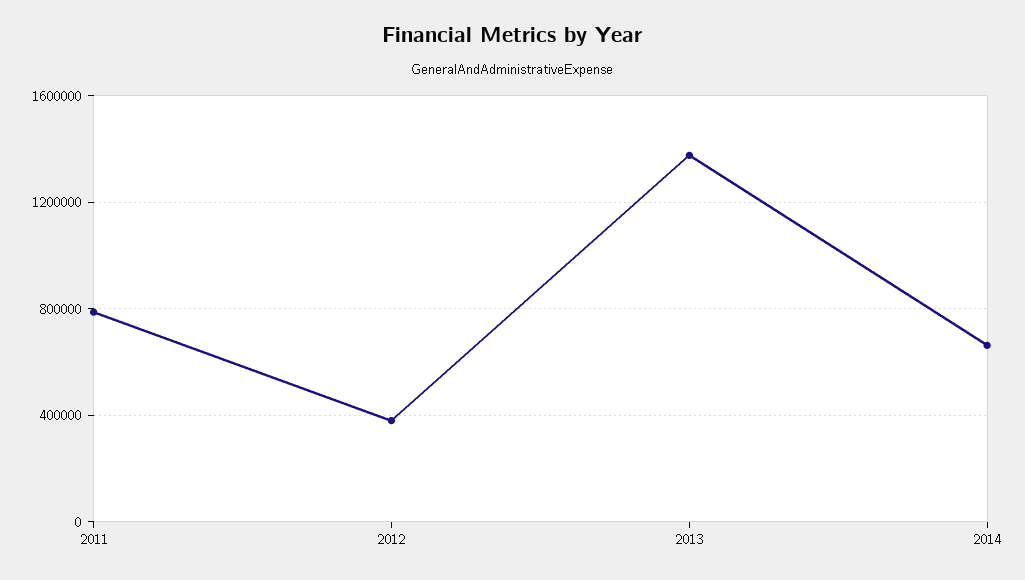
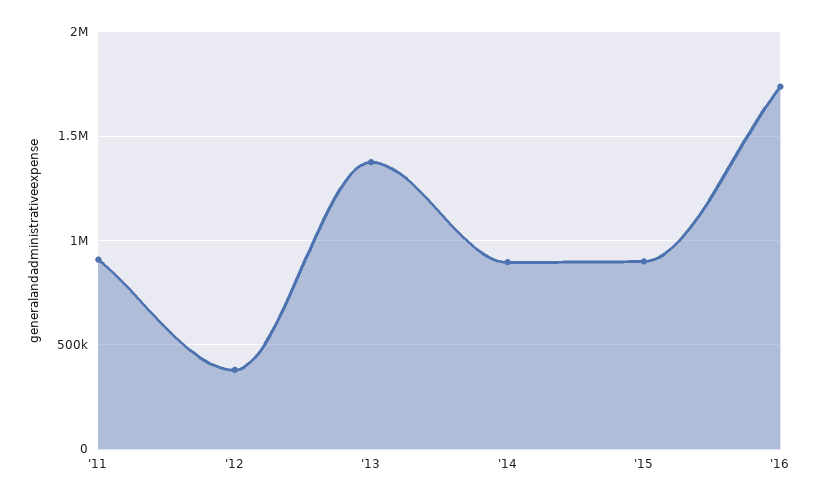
2011: 800000 -> 900000
2014: 650000 -> 900000
'15: none -> 900000
'16: none -> 1750000

